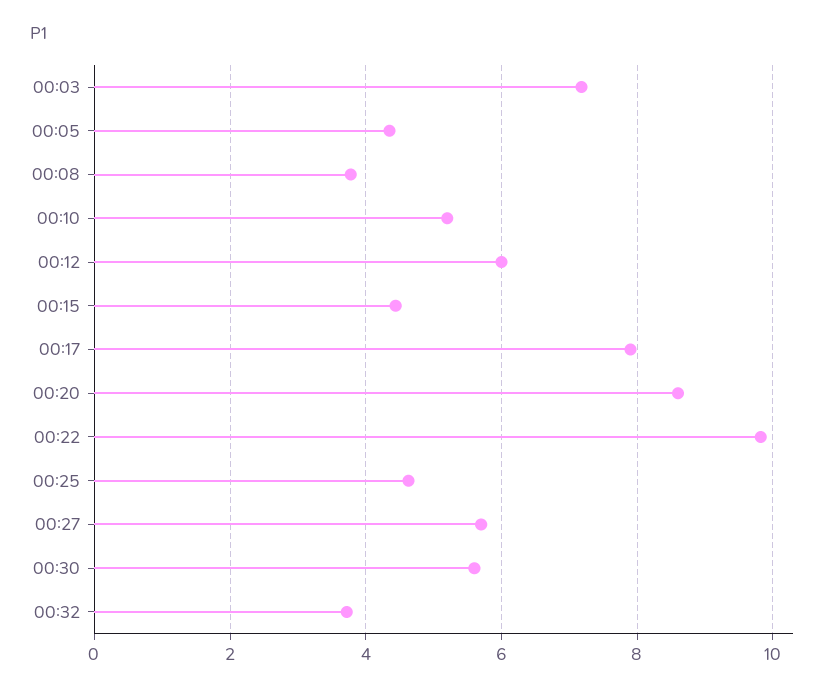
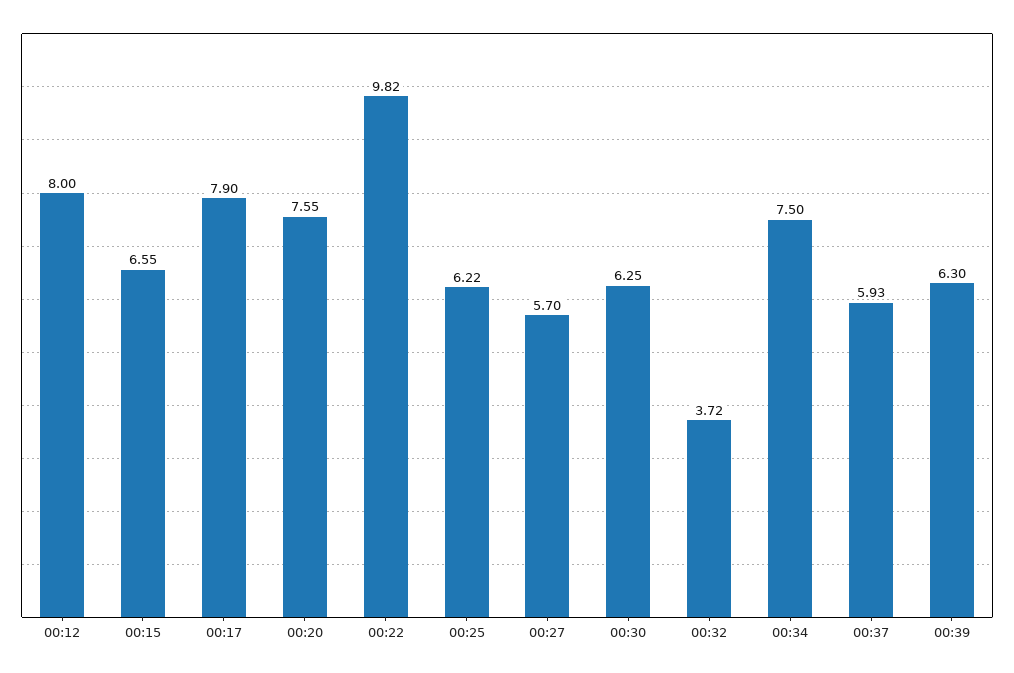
00:03: 7.2 -> none
00:05: 4.4 -> none
00:08: 3.8 -> none
00:10: 5.2 -> none
00:12: 6 -> 8
00:15: 4.4 -> 6.55
00:20: 8.6 -> 7.55
00:25: 4.6 -> 6.22
00:30: 5.6 -> 6.25
00:34: none -> 7.5
00:37: none -> 5.93
00:39: none -> 6.3

